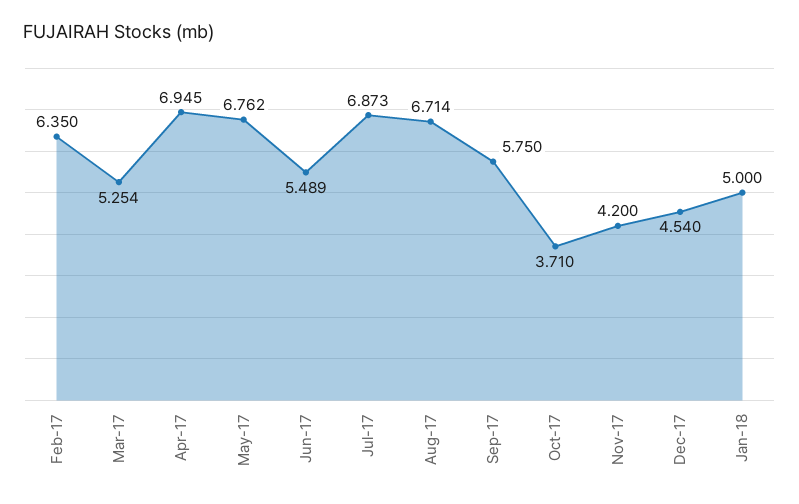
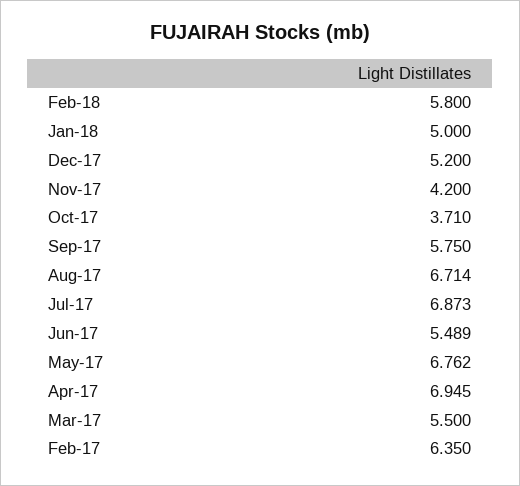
Mar-17: 5.254 -> 5.5
Dec-17: 4.54 -> 5.2
Feb-18: none -> 5.8

